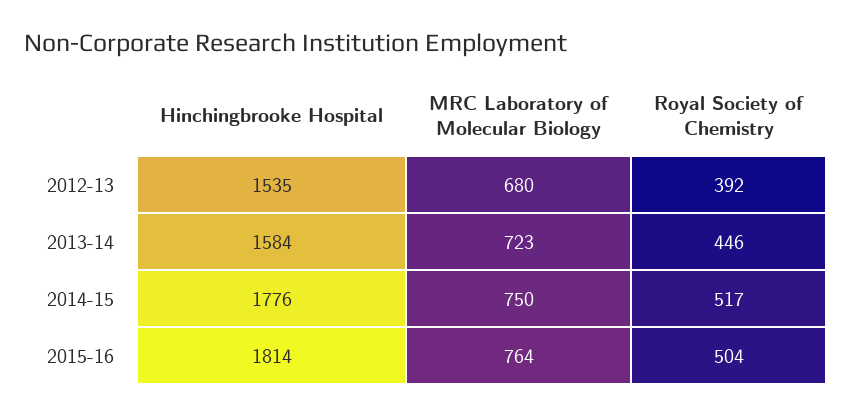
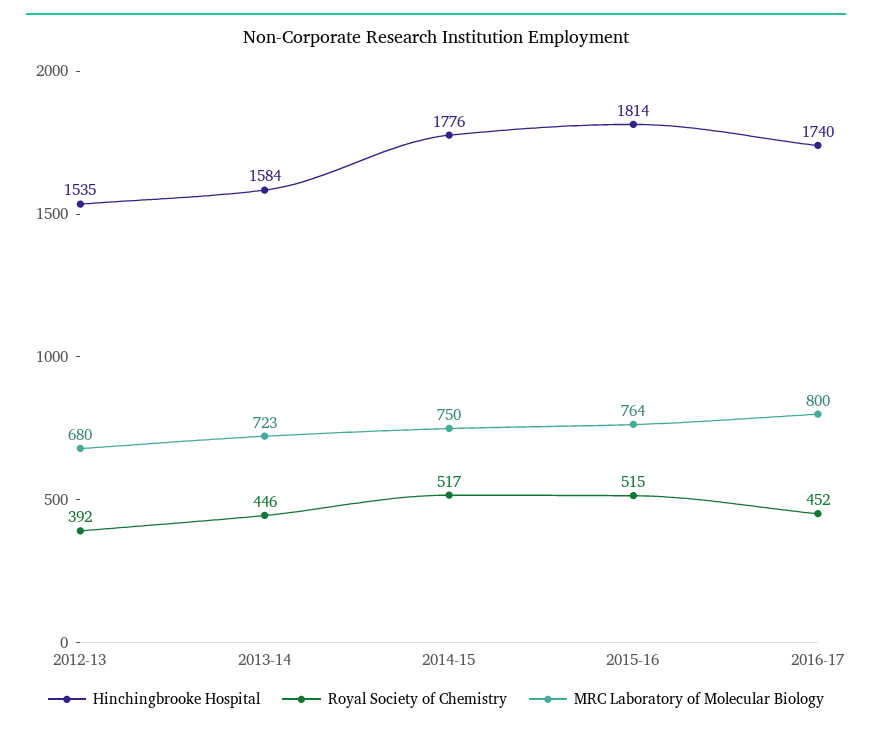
Royal Society of Chemistry, 2015-16: 504 -> 515
Hinchingbrooke Hospital, 2016-17: none -> 1740
Royal Society of Chemistry, 2016-17: none -> 452
MRC Laboratory of Molecular Biology, 2016-17: none -> 800

